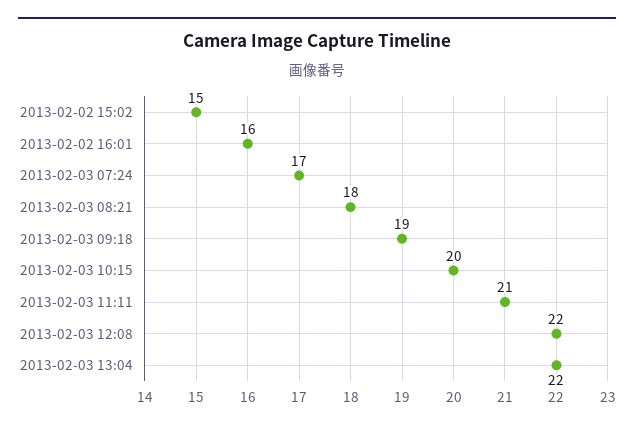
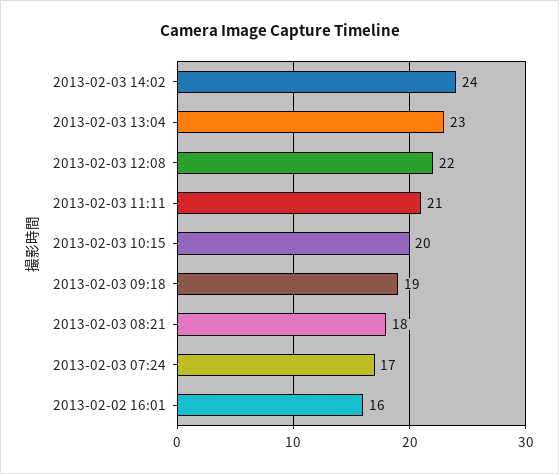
2013-02-02 15:02: 15 -> none
2013-02-03 13:04: 22 -> 23
2013-02-03 14:02: none -> 24

